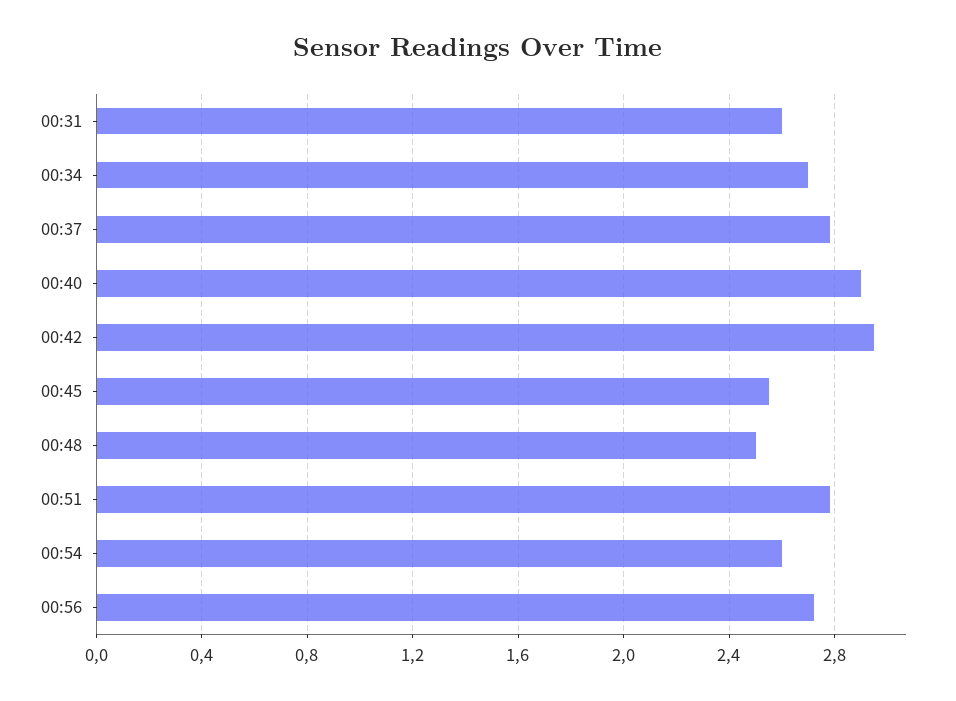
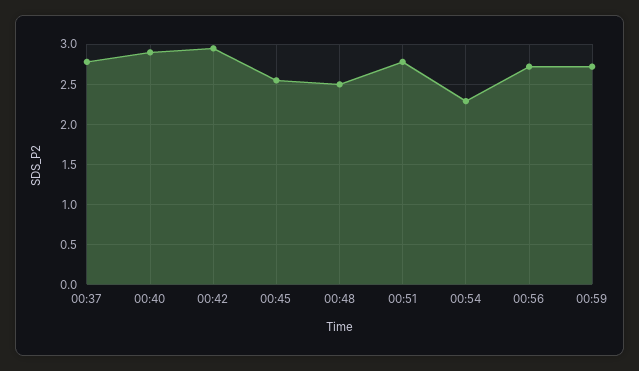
00:31: 2.6 -> none
00:34: 2.7 -> none
00:54: 2.6 -> 2.3
00:59: none -> 2.7

